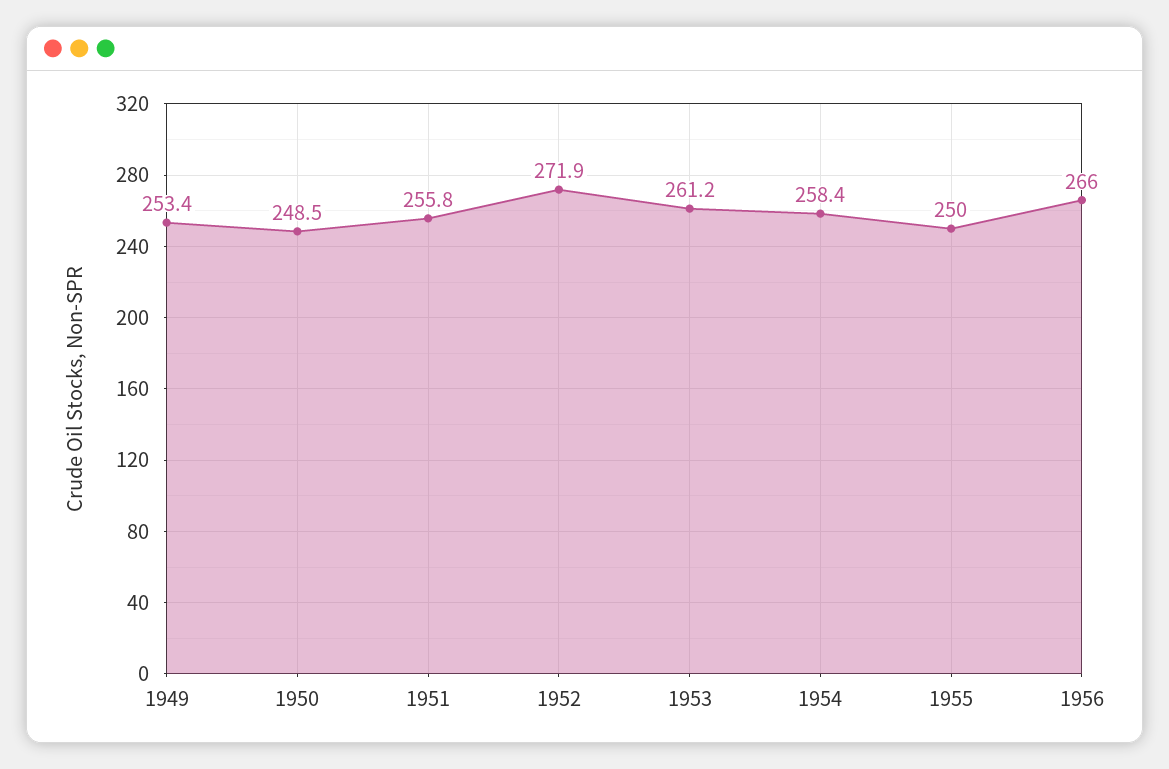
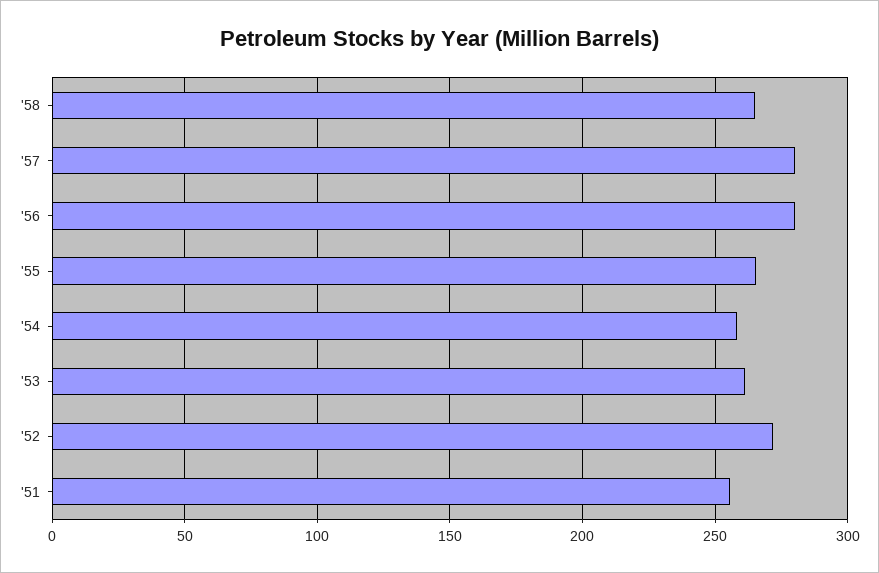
1949: 253.4 -> none
1950: 248.5 -> none
1955: 250 -> 265
1956: 266 -> 280
'58: none -> 265
'57: none -> 280

